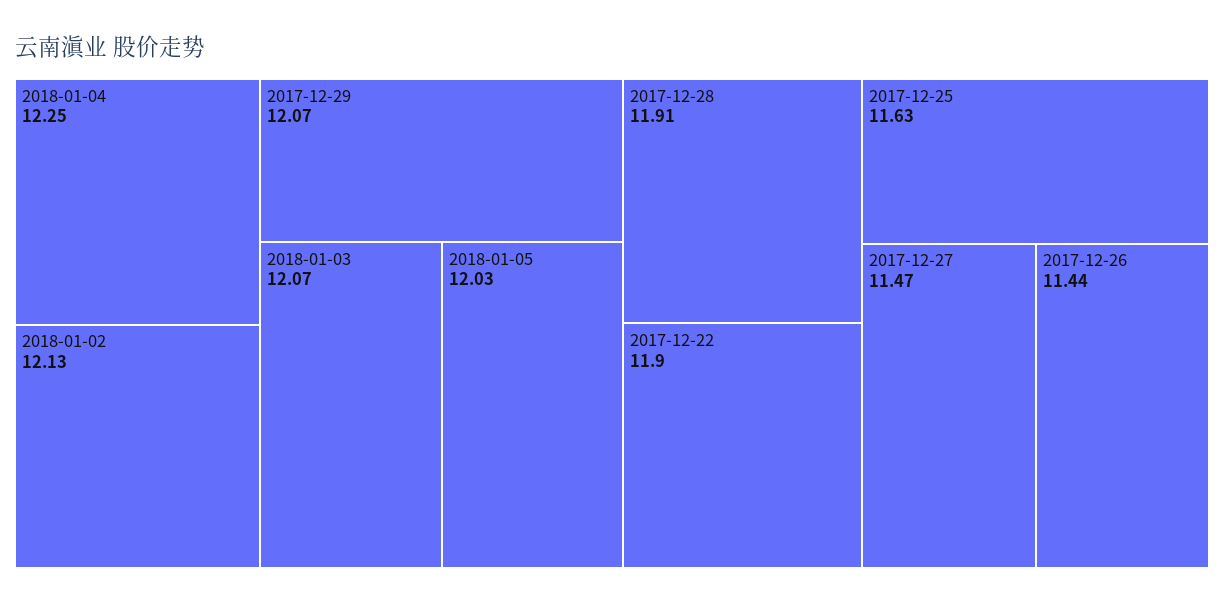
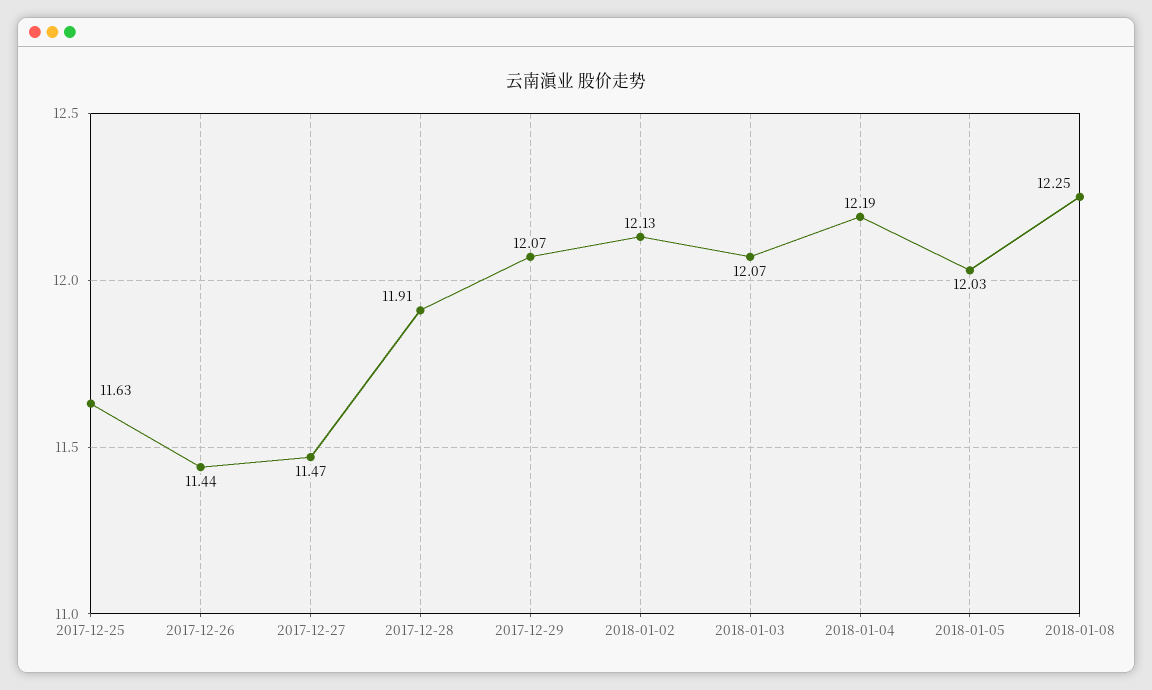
2018-01-04: 12.25 -> 12.19
2017-12-22: 11.9 -> none
2018-01-08: none -> 12.25

